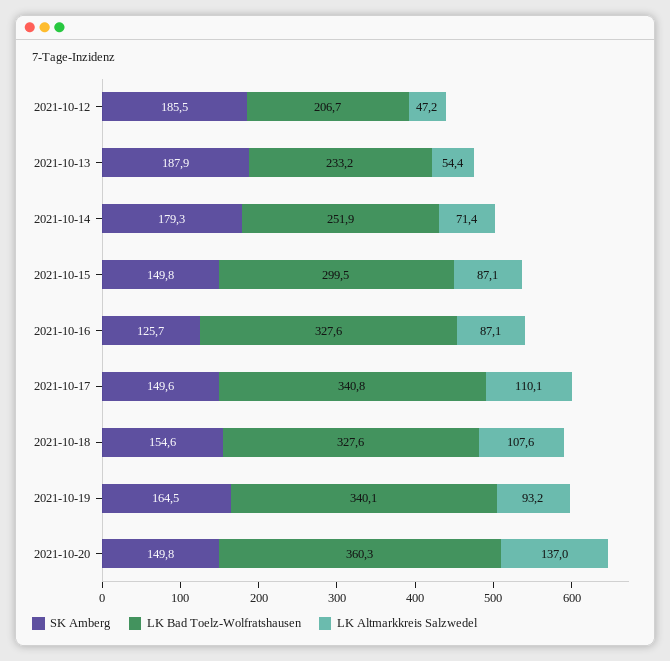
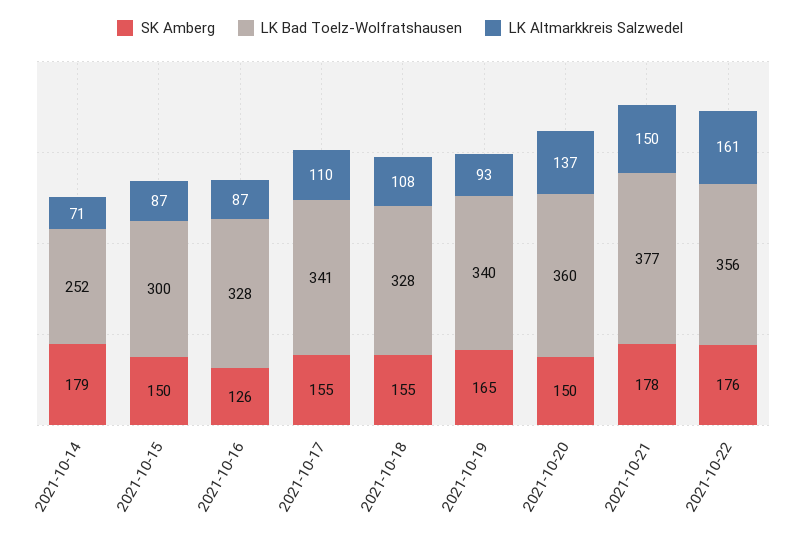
SK Amberg, 2021-10-12: 185.5 -> none
LK Bad Toelz-Wolfratshausen, 2021-10-12: 206.7 -> none
LK Altmarkkreis Salzwedel, 2021-10-12: 47.2 -> none
SK Amberg, 2021-10-13: 187.9 -> none
LK Bad Toelz-Wolfratshausen, 2021-10-13: 233.2 -> none
LK Altmarkkreis Salzwedel, 2021-10-13: 54.4 -> none
SK Amberg, 2021-10-17: 149.6 -> 155
SK Amberg, 2021-10-21: none -> 178
LK Bad Toelz-Wolfratshausen, 2021-10-21: none -> 377
LK Altmarkkreis Salzwedel, 2021-10-21: none -> 150
SK Amberg, 2021-10-22: none -> 176
LK Bad Toelz-Wolfratshausen, 2021-10-22: none -> 356
LK Altmarkkreis Salzwedel, 2021-10-22: none -> 161

